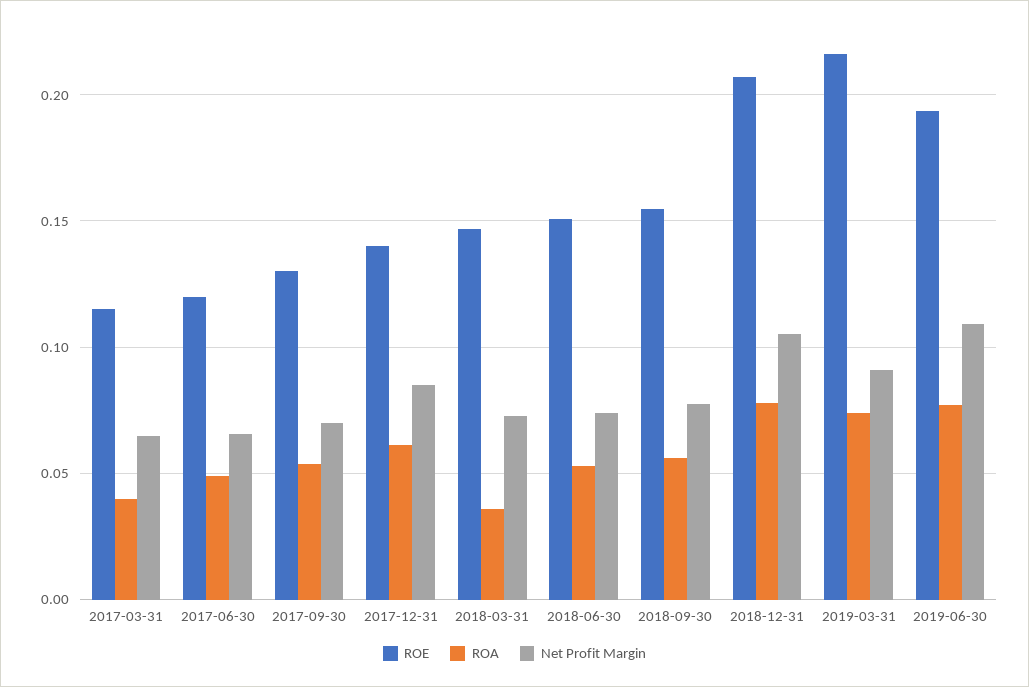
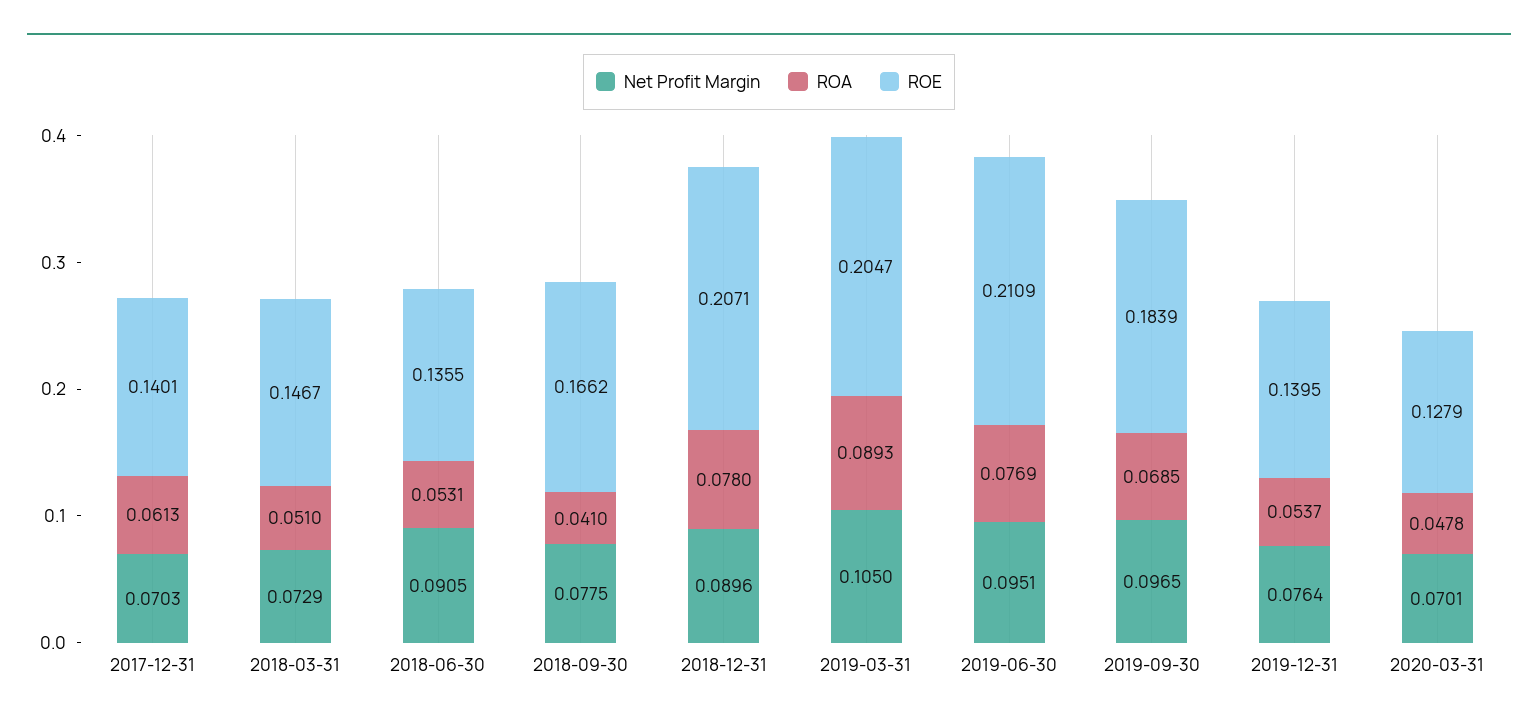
ROE, 2017-03-31: 0.115 -> none
ROA, 2017-03-31: 0.04 -> none
Net Profit Margin, 2017-03-31: 0.065 -> none
ROE, 2017-06-30: 0.12 -> none
ROA, 2017-06-30: 0.05 -> none
Net Profit Margin, 2017-06-30: 0.065 -> none
ROE, 2017-09-30: 0.13 -> none
ROA, 2017-09-30: 0.055 -> none
Net Profit Margin, 2017-09-30: 0.07 -> none
Net Profit Margin, 2017-12-31: 0.085 -> 0.0703
ROA, 2018-03-31: 0.035 -> 0.051
ROE, 2018-06-30: 0.15 -> 0.1355
Net Profit Margin, 2018-06-30: 0.075 -> 0.0905
ROE, 2018-09-30: 0.155 -> 0.1662
ROA, 2018-09-30: 0.055 -> 0.041
Net Profit Margin, 2018-12-31: 0.105 -> 0.0896
ROE, 2019-03-31: 0.215 -> 0.2047
ROA, 2019-03-31: 0.075 -> 0.0893
Net Profit Margin, 2019-03-31: 0.09 -> 0.105
ROE, 2019-06-30: 0.195 -> 0.2109
Net Profit Margin, 2019-06-30: 0.11 -> 0.0951
Net Profit Margin, 2019-09-30: none -> 0.0965
ROA, 2019-09-30: none -> 0.0685
ROE, 2019-09-30: none -> 0.1839
Net Profit Margin, 2019-12-31: none -> 0.0764
ROA, 2019-12-31: none -> 0.0537
ROE, 2019-12-31: none -> 0.1395
Net Profit Margin, 2020-03-31: none -> 0.0701
ROA, 2020-03-31: none -> 0.0478
ROE, 2020-03-31: none -> 0.1279

